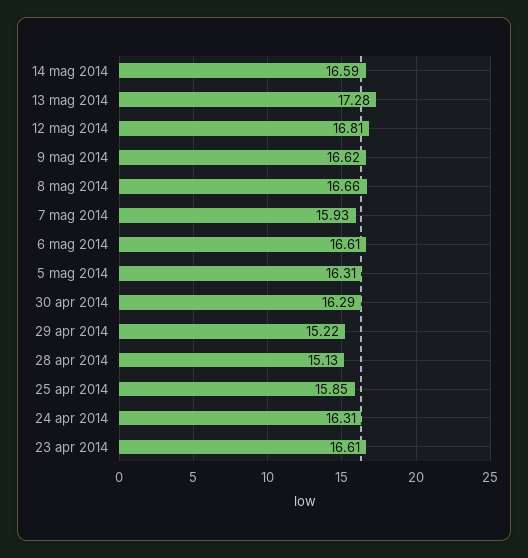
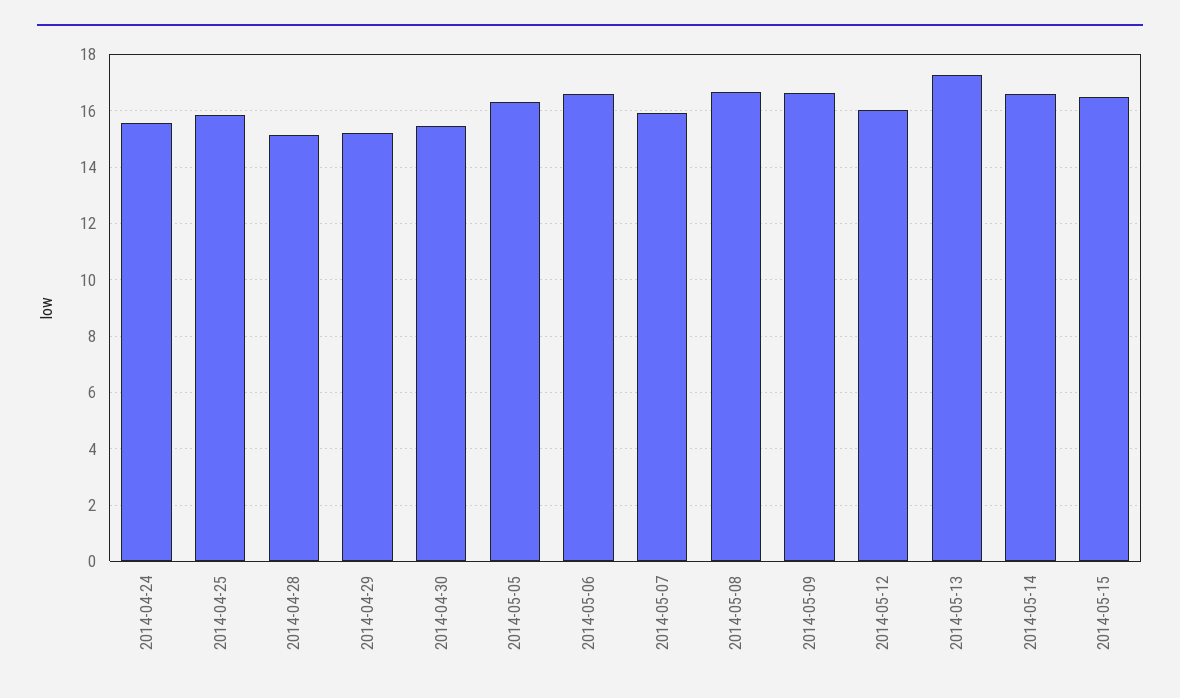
12 mag 2014: 16.81 -> 16
30 apr 2014: 16.29 -> 15.5
24 apr 2014: 16.31 -> 15.5
23 apr 2014: 16.61 -> none
2014-05-15: none -> 16.5

